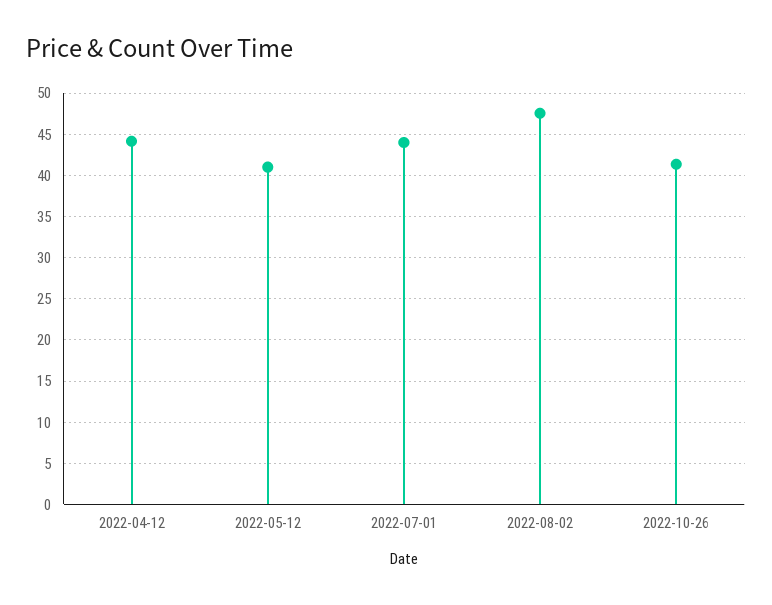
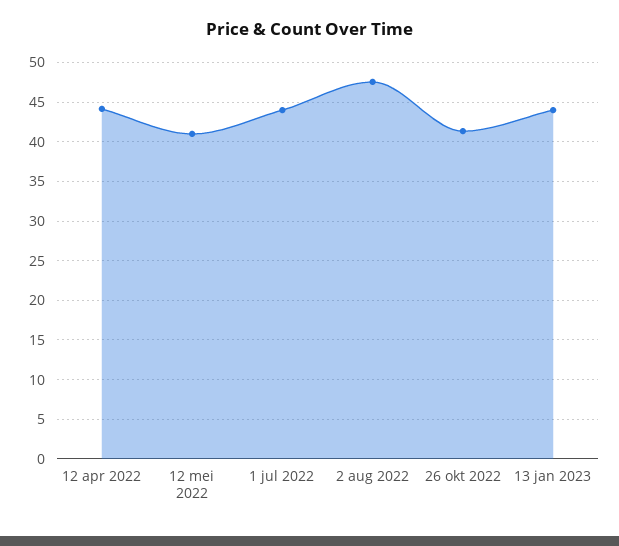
13 jan 2023: none -> 44

